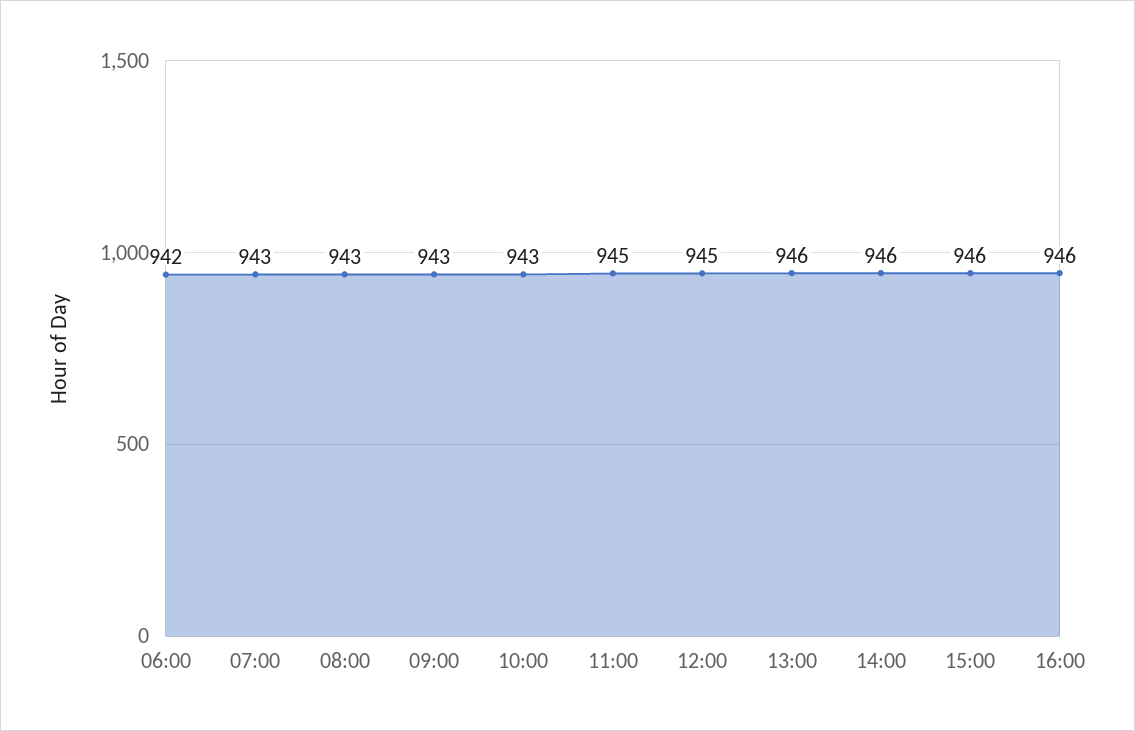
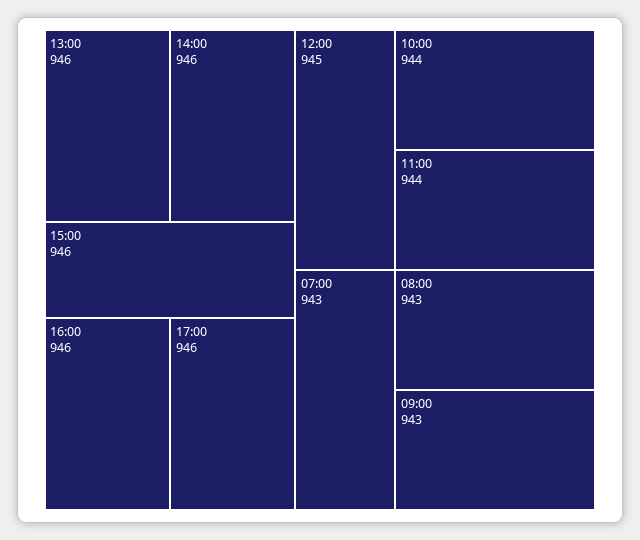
06:00: 942 -> none
10:00: 943 -> 944
11:00: 945 -> 944
17:00: none -> 946

